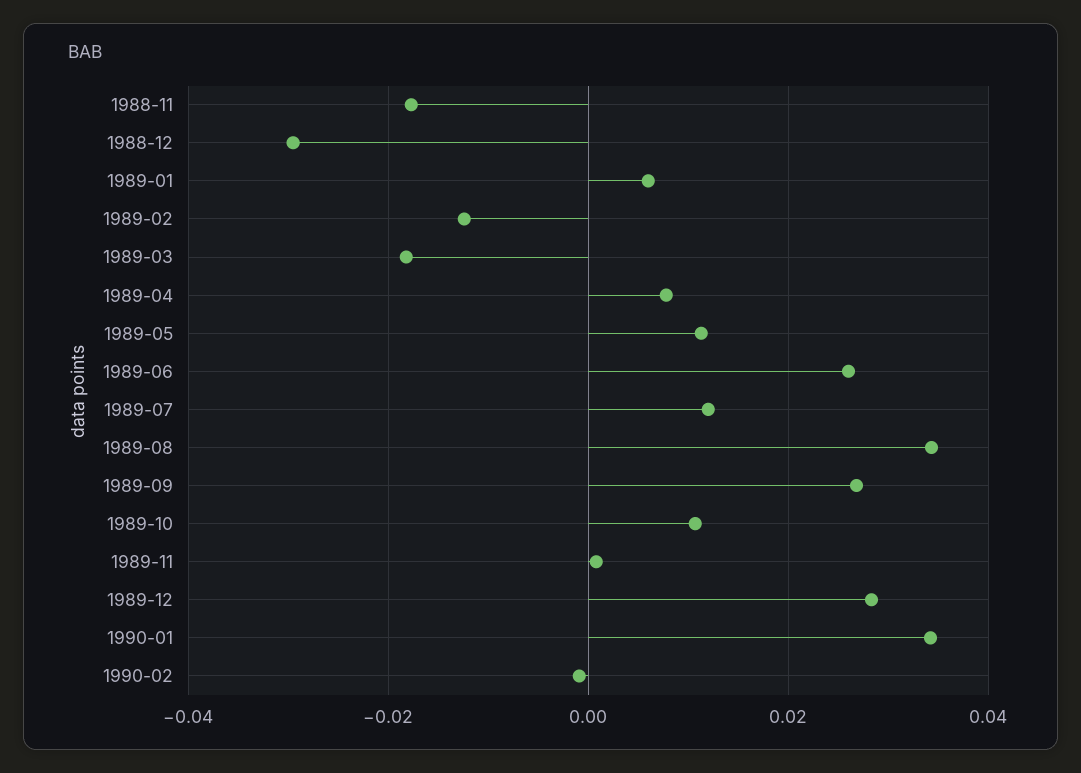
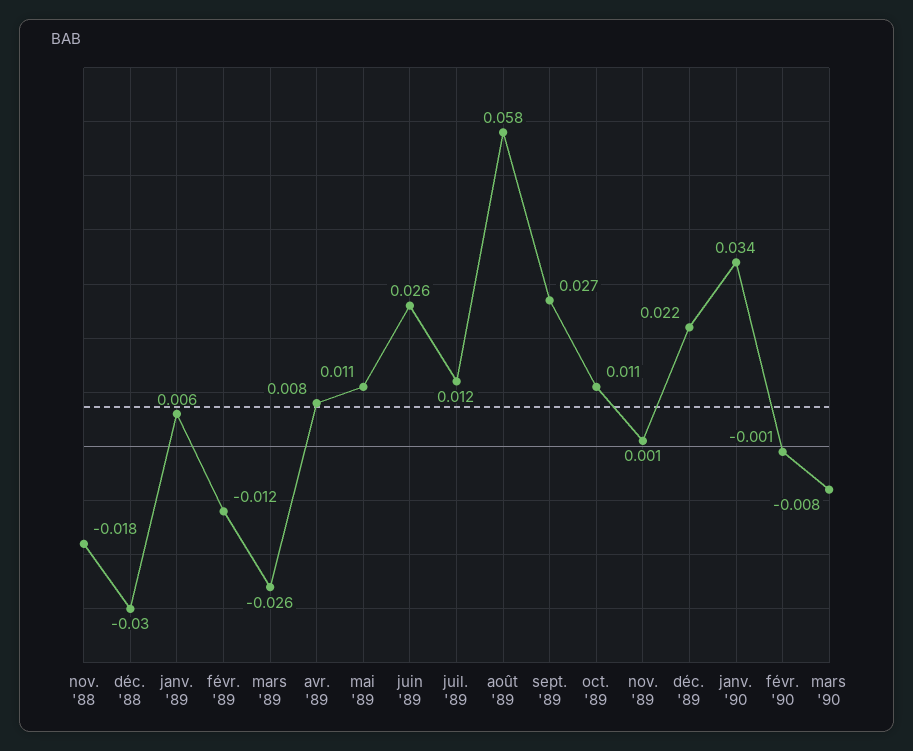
1989-03: -0.018 -> -0.026
1989-08: 0.034 -> 0.058
1989-12: 0.028 -> 0.022
mars '90: none -> -0.008

